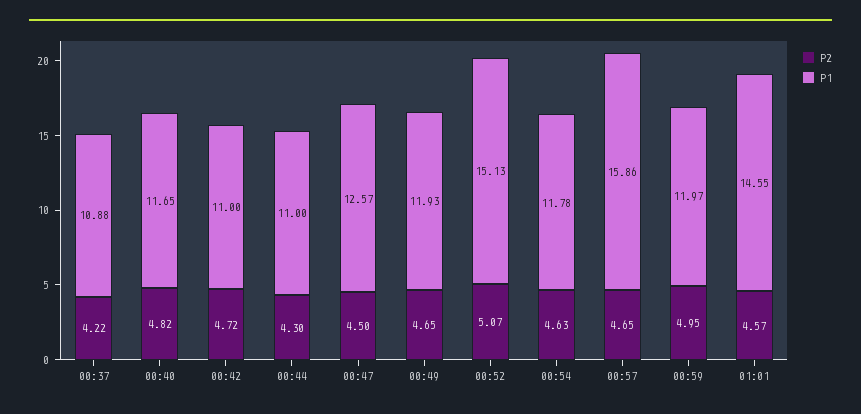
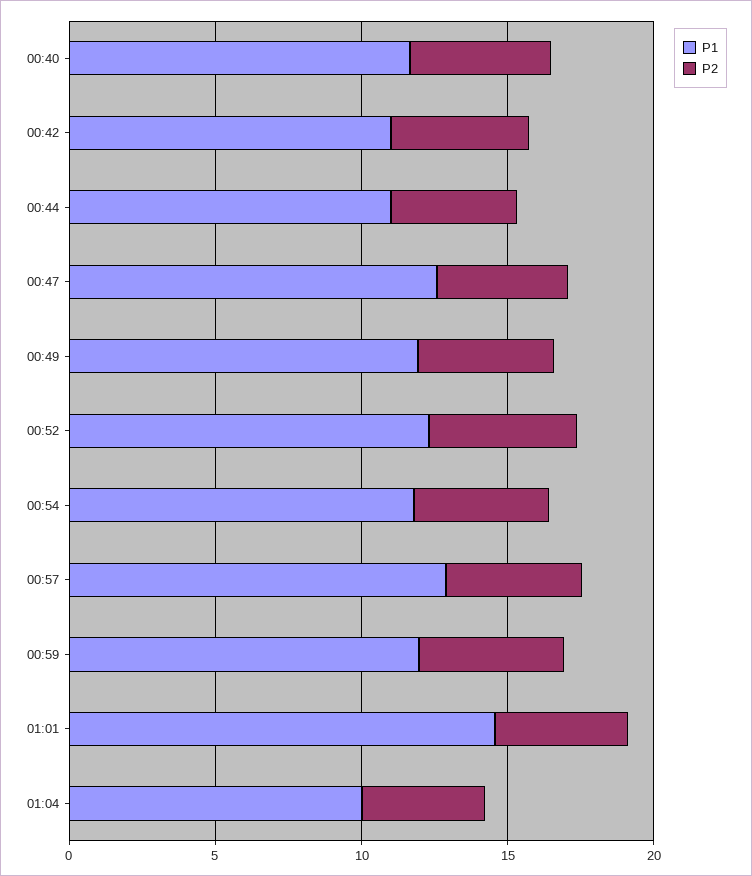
P2, 00:37: 4.22 -> none
P1, 00:37: 10.88 -> none
P1, 00:52: 15.13 -> 12
P1, 00:57: 15.86 -> 13
P1, 01:04: none -> 10
P2, 01:04: none -> 4

